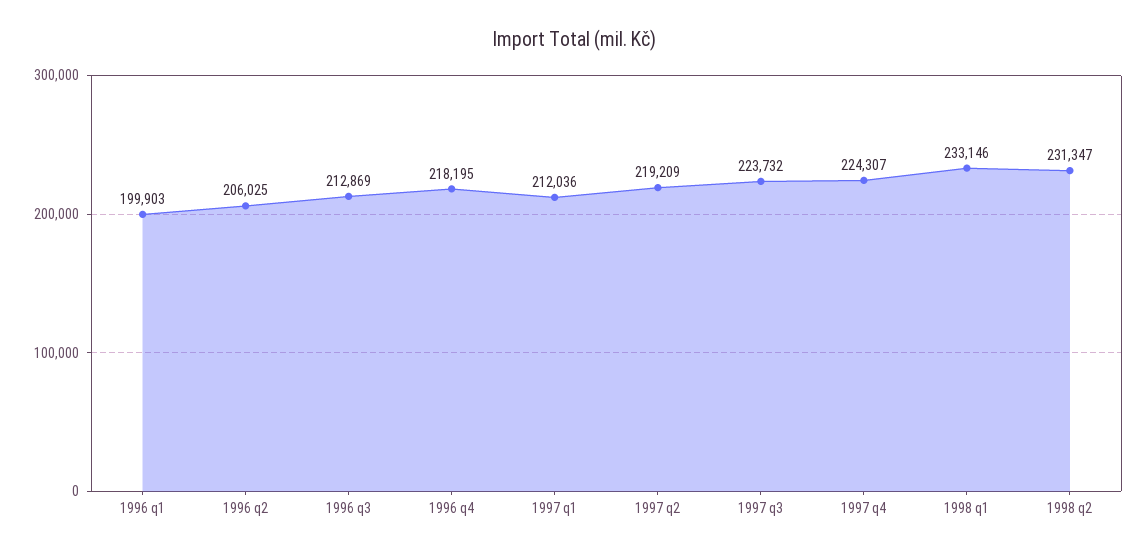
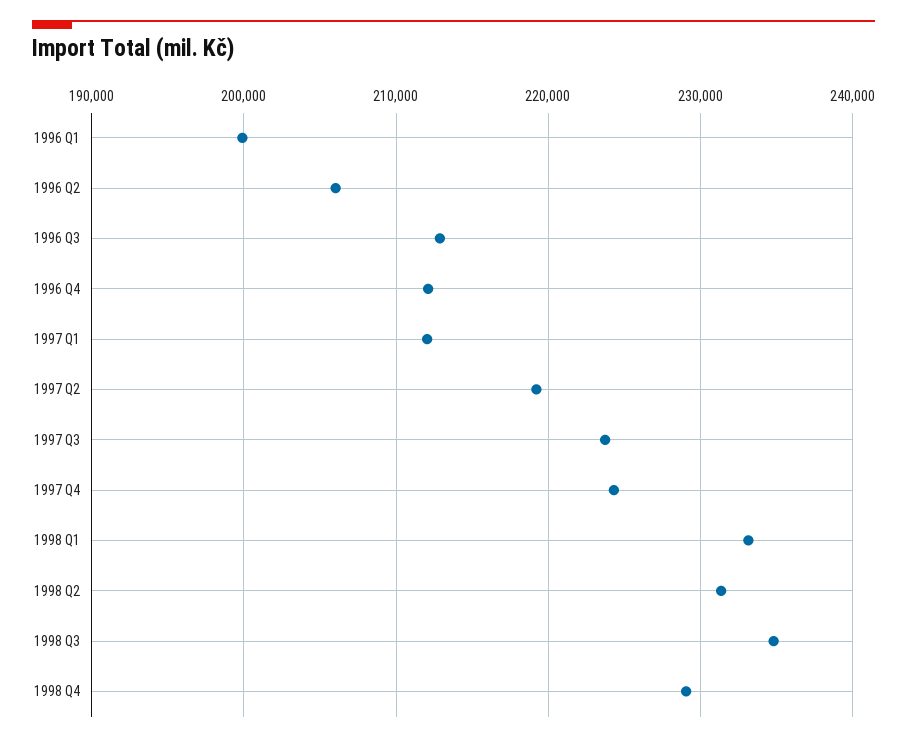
1996 q4: 218195 -> 212000
1998 Q3: none -> 235000
1998 Q4: none -> 229000

